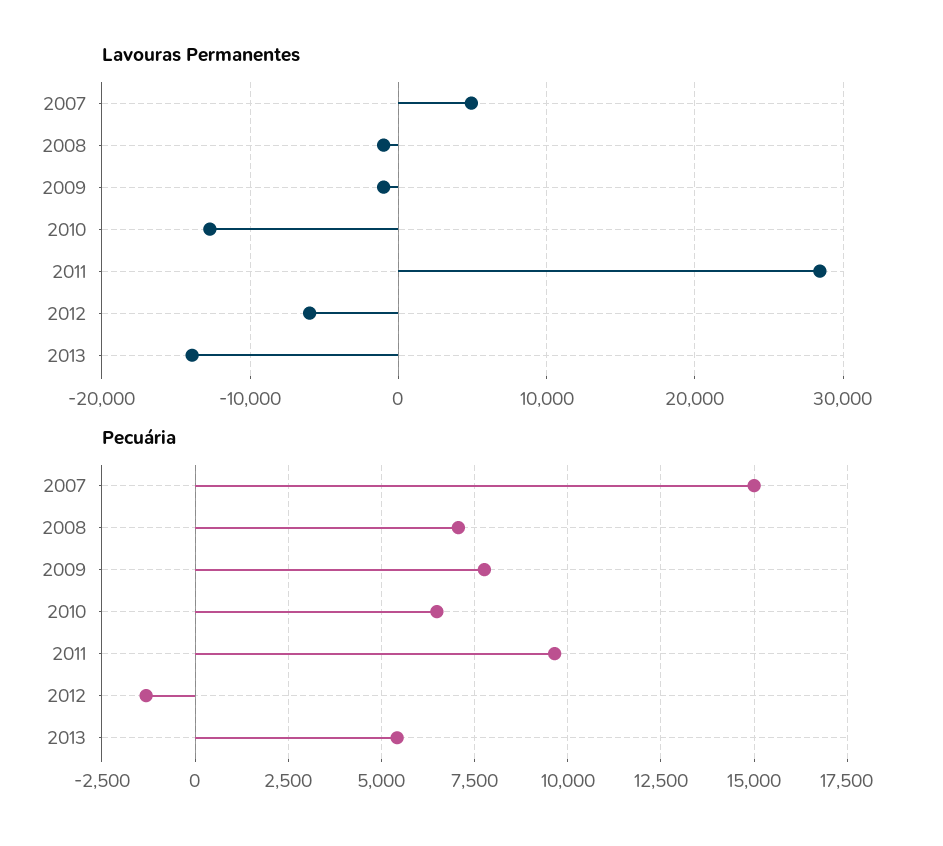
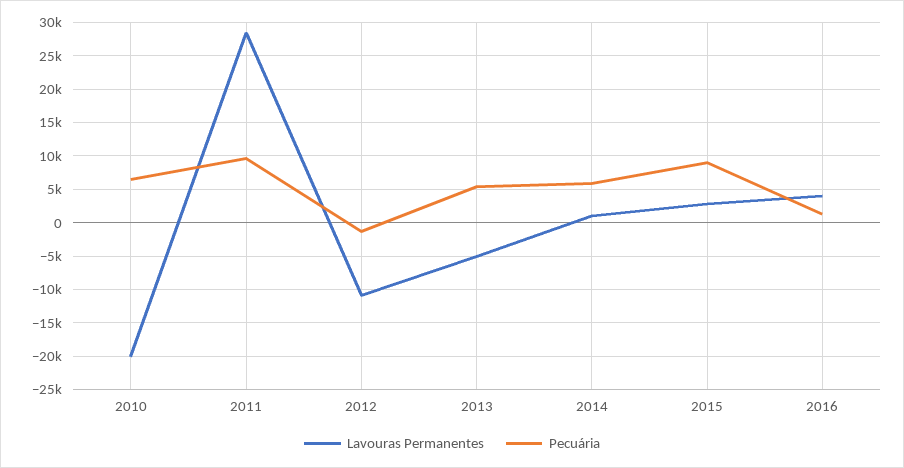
Lavouras Permanentes, 2007: 5000 -> none
Lavouras Permanentes, 2008: -1000 -> none
Lavouras Permanentes, 2009: -1000 -> none
Lavouras Permanentes, 2010: -13000 -> -20000
Lavouras Permanentes, 2012: -6000 -> -11000
Lavouras Permanentes, 2013: -14000 -> -5000
Pecuária, 2007: 15000 -> none
Pecuária, 2008: 7000 -> none
Pecuária, 2009: 7750 -> none
Lavouras Permanentes, 2014: none -> 1000
Pecuária, 2014: none -> 6000
Lavouras Permanentes, 2015: none -> 3000
Pecuária, 2015: none -> 9000
Lavouras Permanentes, 2016: none -> 4000
Pecuária, 2016: none -> 1000

